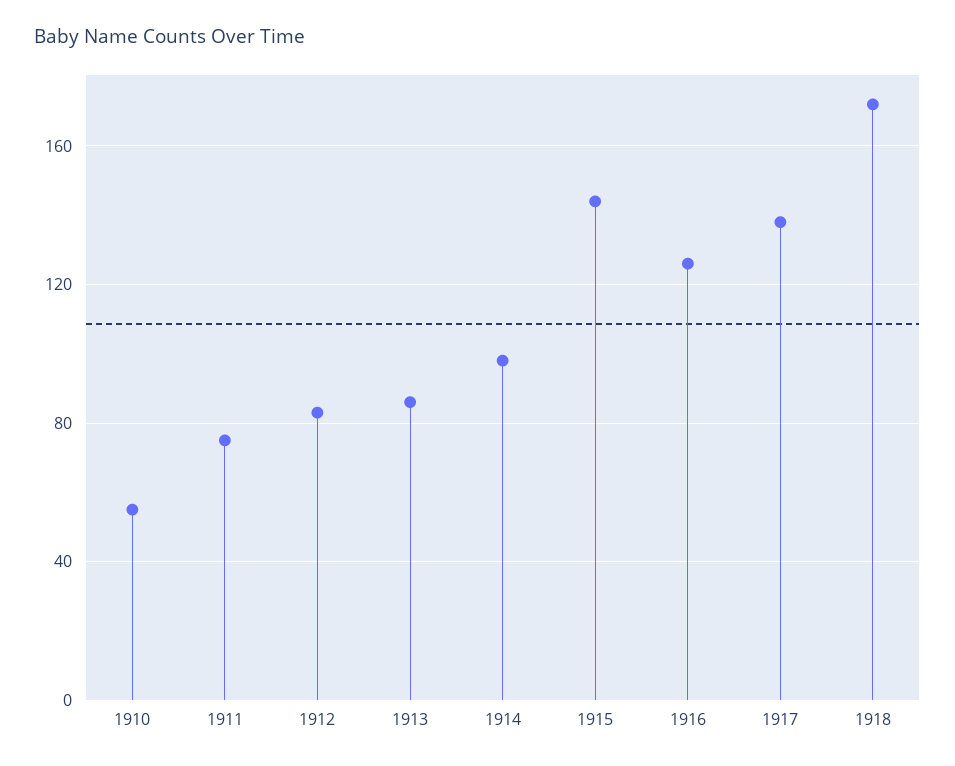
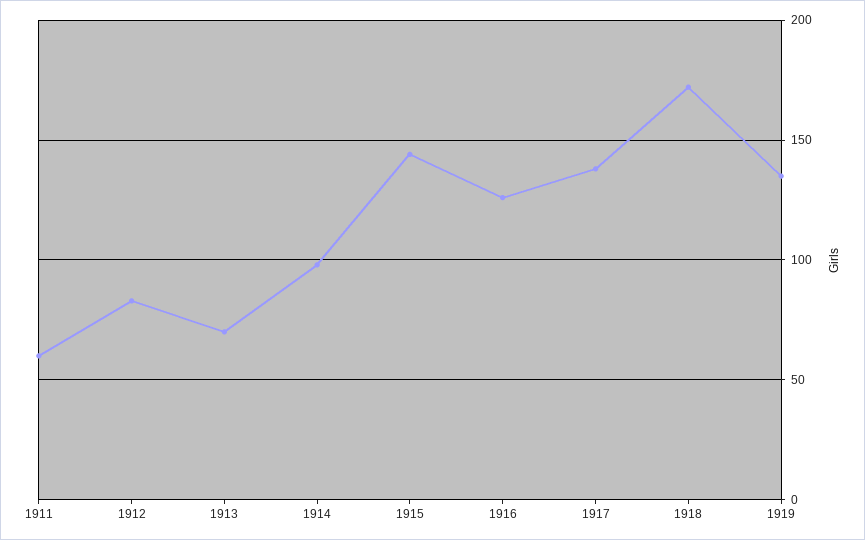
1910: 55 -> none
1911: 75 -> 60
1913: 85 -> 70
1919: none -> 135

